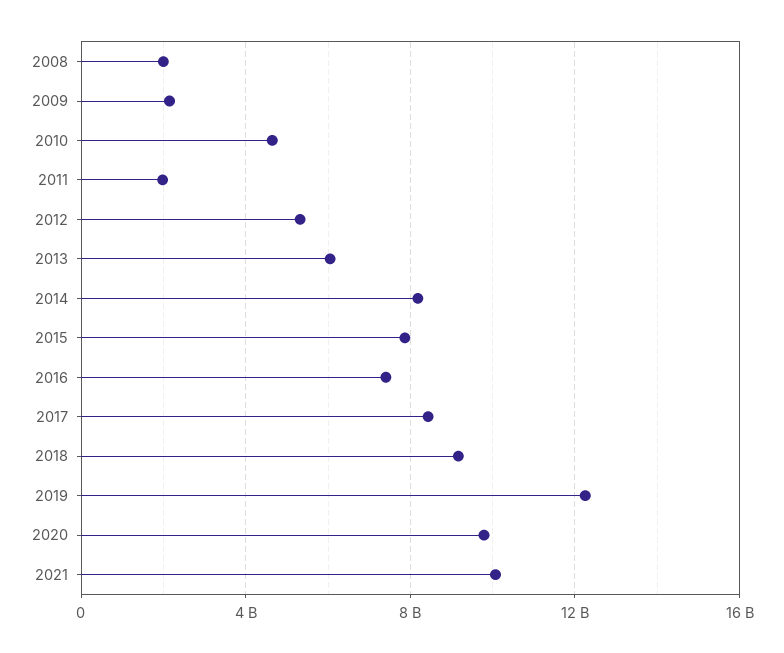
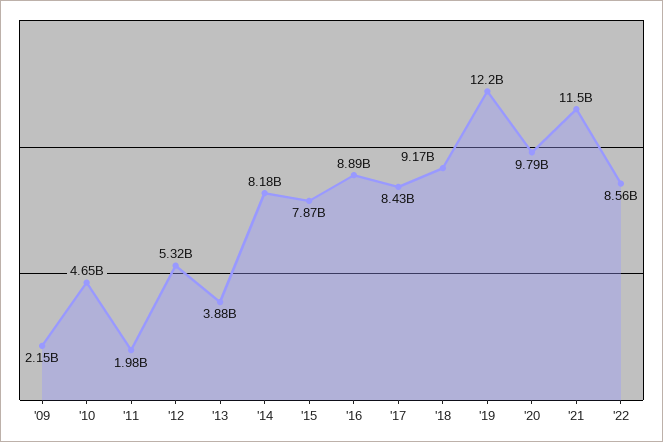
2008: 2000000000 -> none
2013: 6000000000 -> 3880000000
2016: 7500000000 -> 8890000000
2021: 10000000000 -> 11500000000
'22: none -> 8560000000

